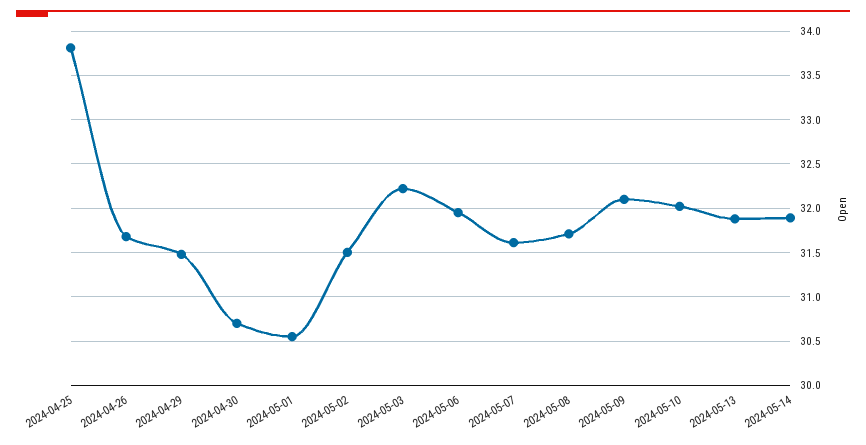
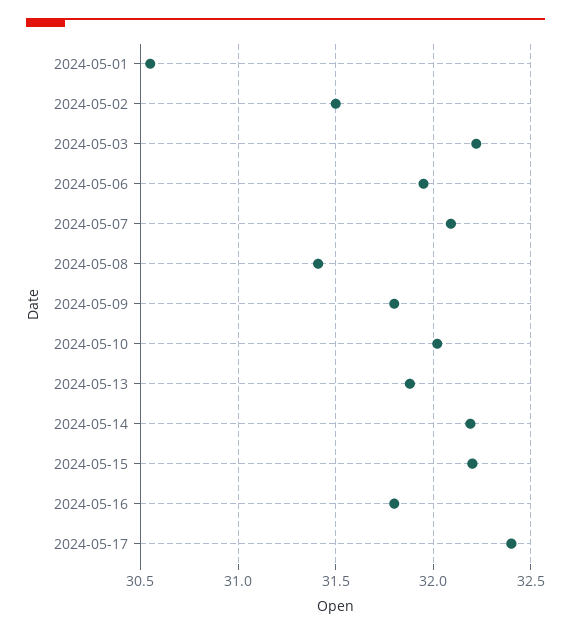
2024-04-25: 33.8 -> none
2024-04-26: 31.7 -> none
2024-04-29: 31.5 -> none
2024-04-30: 30.7 -> none
2024-05-07: 31.6 -> 32.1
2024-05-08: 31.7 -> 31.4
2024-05-09: 32.1 -> 31.8
2024-05-14: 31.9 -> 32.2
2024-05-15: none -> 32.2
2024-05-16: none -> 31.8
2024-05-17: none -> 32.4

